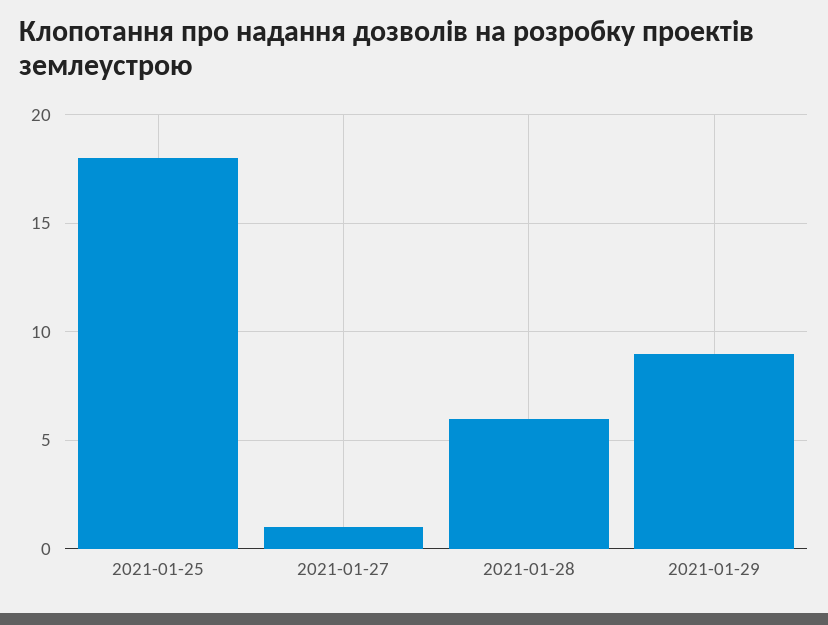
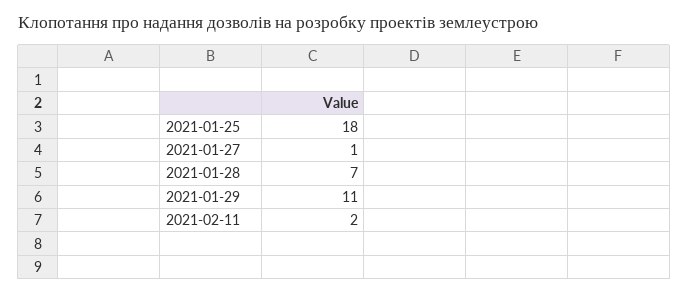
2021-01-28: 6 -> 7
2021-01-29: 9 -> 11
2021-02-11: none -> 2

